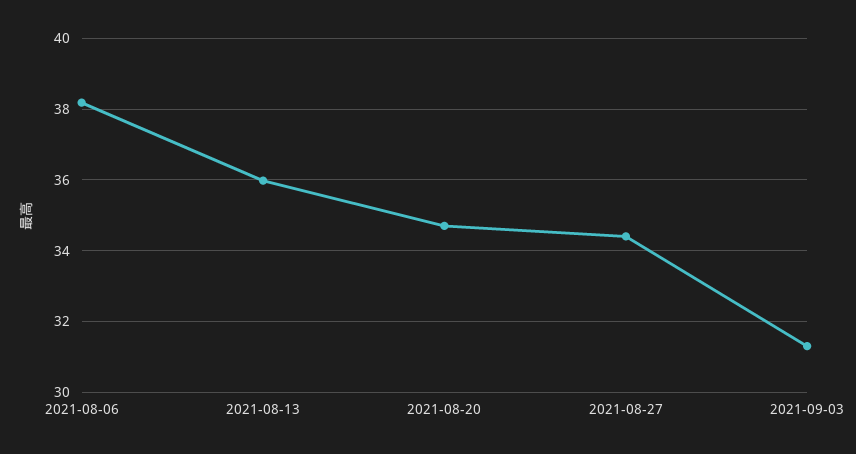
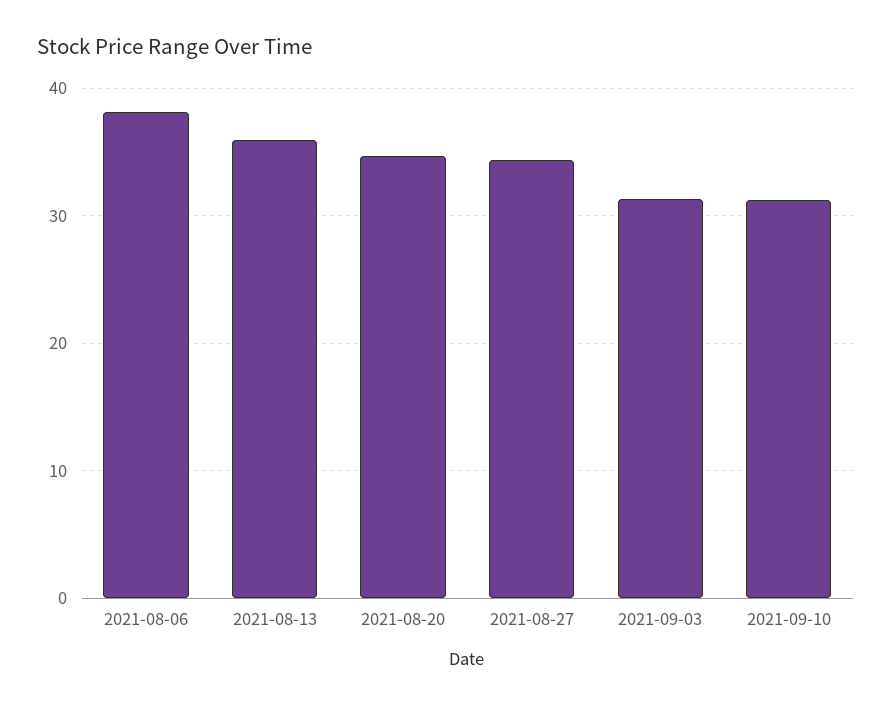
2021-09-10: none -> 31

